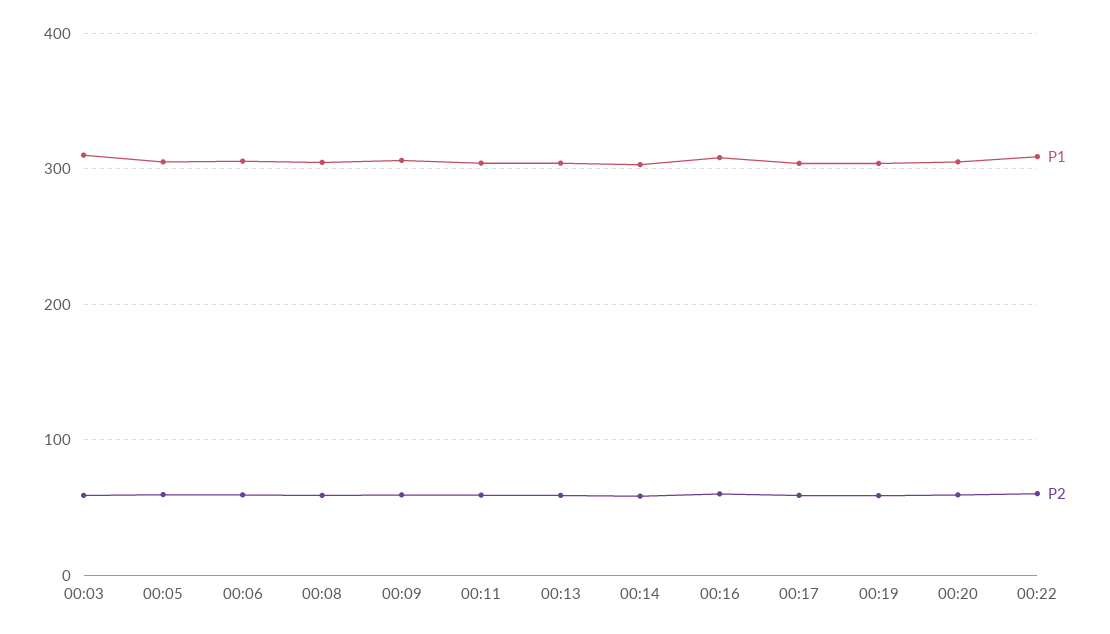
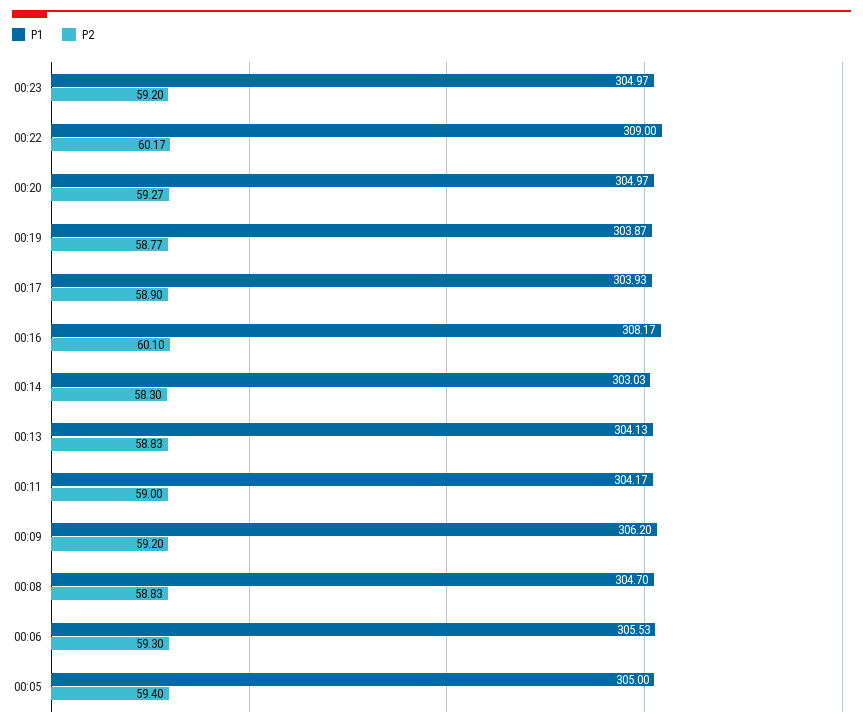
P1, 00:03: 310 -> none
P2, 00:03: 60 -> none
P1, 00:23: none -> 304.97
P2, 00:23: none -> 59.2

